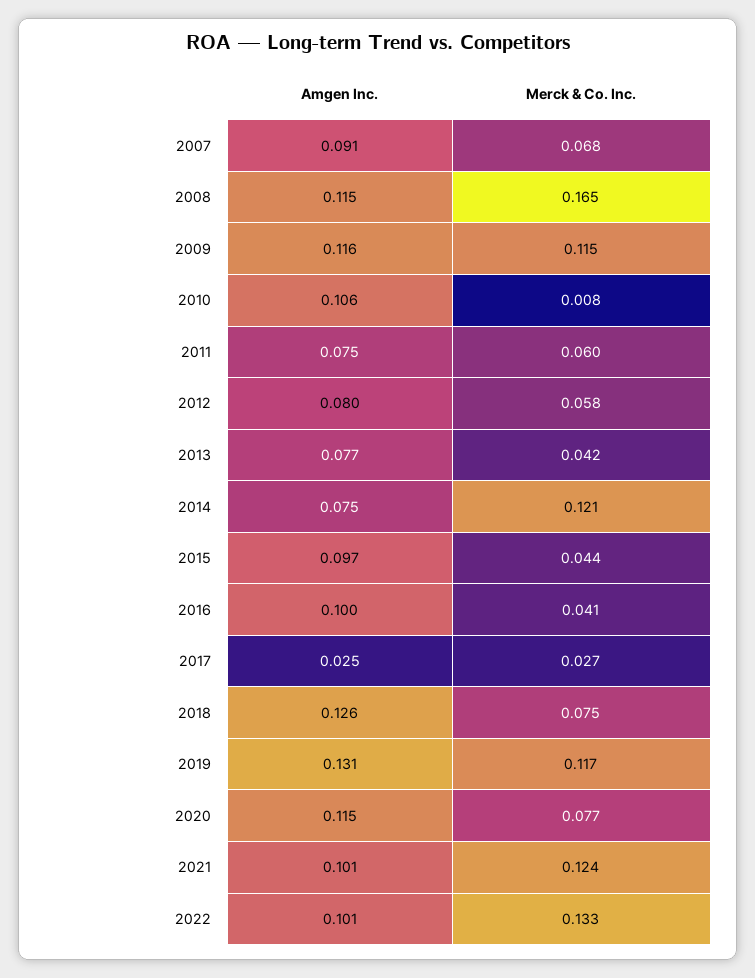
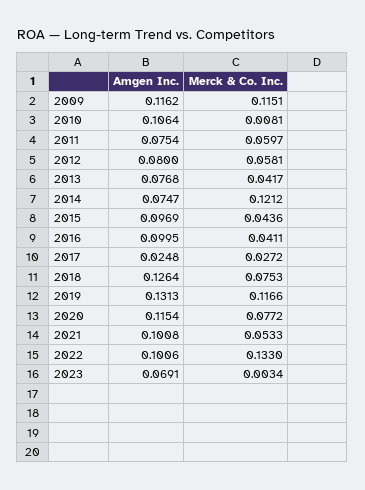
Amgen Inc., 2007: 0.091 -> none
Merck & Co. Inc., 2007: 0.068 -> none
Amgen Inc., 2008: 0.115 -> none
Merck & Co. Inc., 2008: 0.165 -> none
Merck & Co. Inc., 2021: 0.124 -> 0.0533
Amgen Inc., 2023: none -> 0.0691
Merck & Co. Inc., 2023: none -> 0.0034

